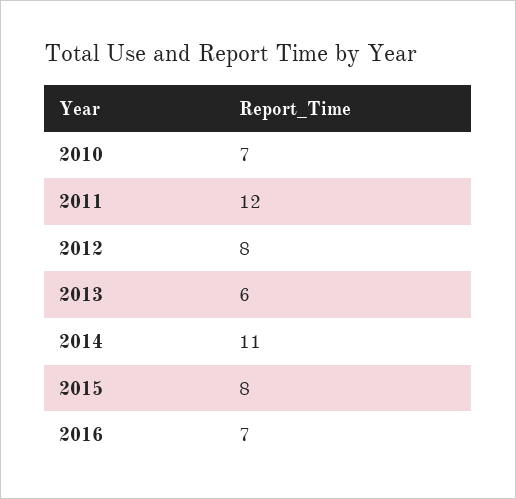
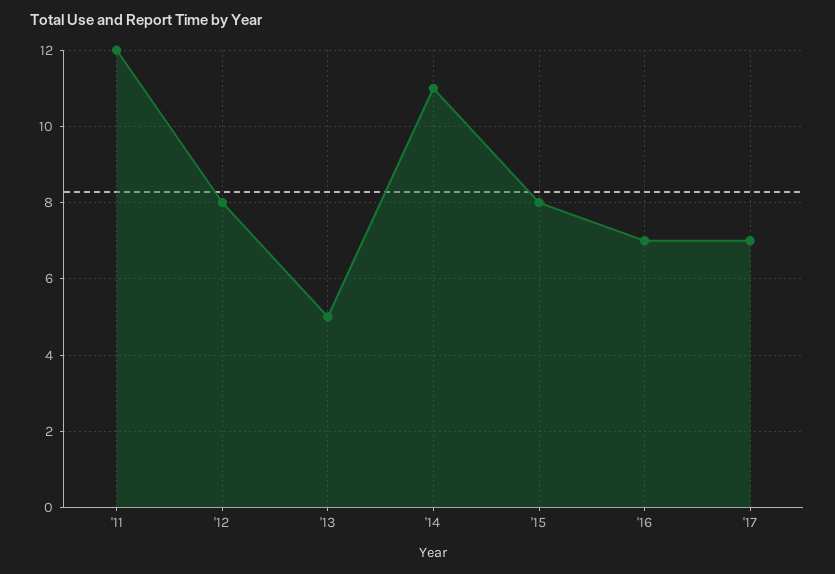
2010: 7 -> none
2013: 6 -> 5
'17: none -> 7

